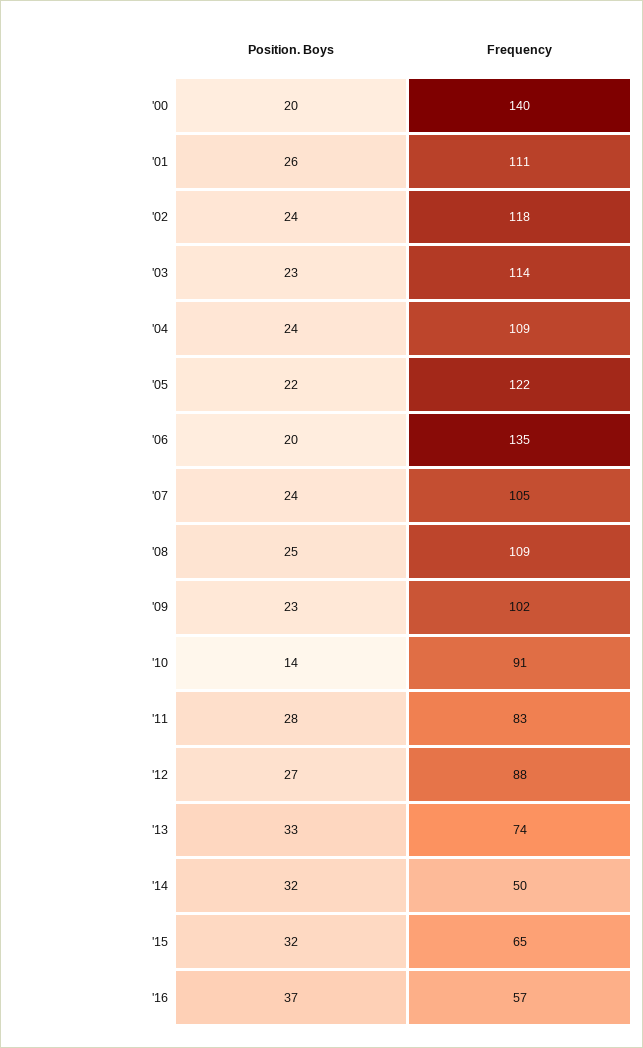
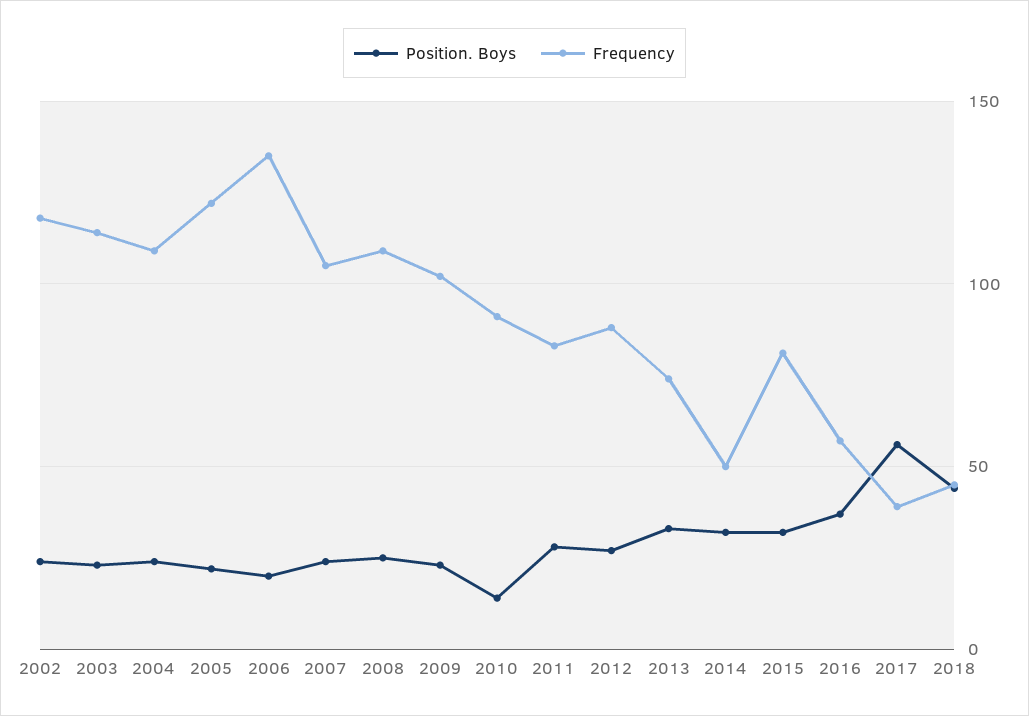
Position. Boys, '00: 20 -> none
Frequency, '00: 140 -> none
Position. Boys, '01: 26 -> none
Frequency, '01: 111 -> none
Frequency, '15: 65 -> 80
Position. Boys, 2017: none -> 55
Frequency, 2017: none -> 40
Position. Boys, 2018: none -> 45
Frequency, 2018: none -> 45

